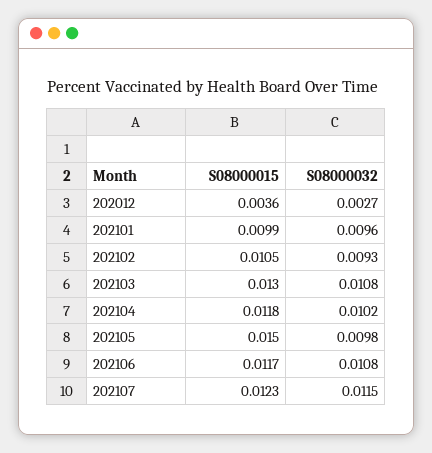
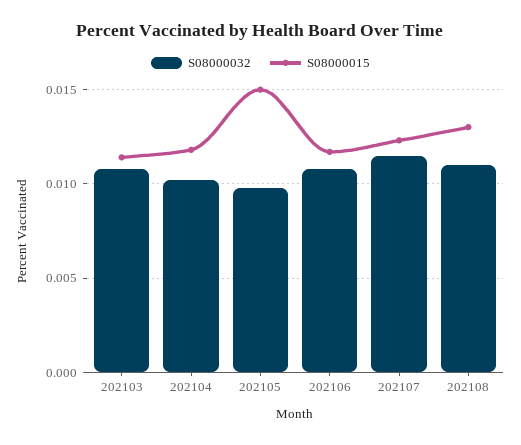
S08000015, 202012: 0.0036 -> none
S08000032, 202012: 0.0027 -> none
S08000015, 202101: 0.0099 -> none
S08000032, 202101: 0.0096 -> none
S08000015, 202102: 0.0105 -> none
S08000032, 202102: 0.0093 -> none
S08000015, 202103: 0.013 -> 0.0115
S08000032, 202108: none -> 0.011
S08000015, 202108: none -> 0.013

